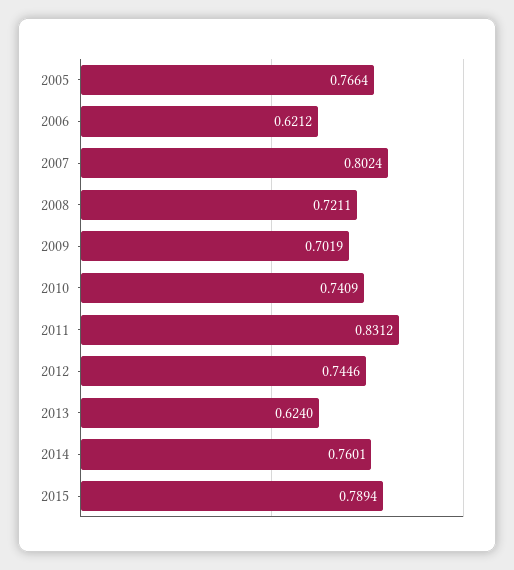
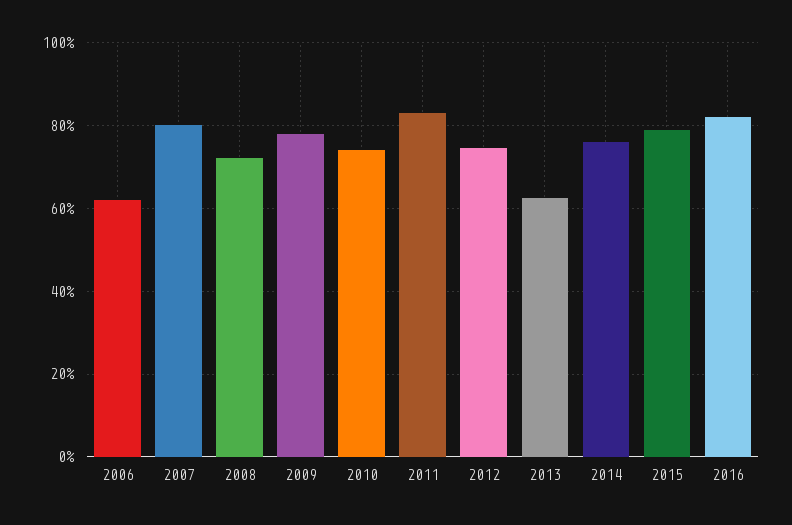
2005: 0.7664 -> none
2009: 0.7019 -> 0.78
2016: none -> 0.82

